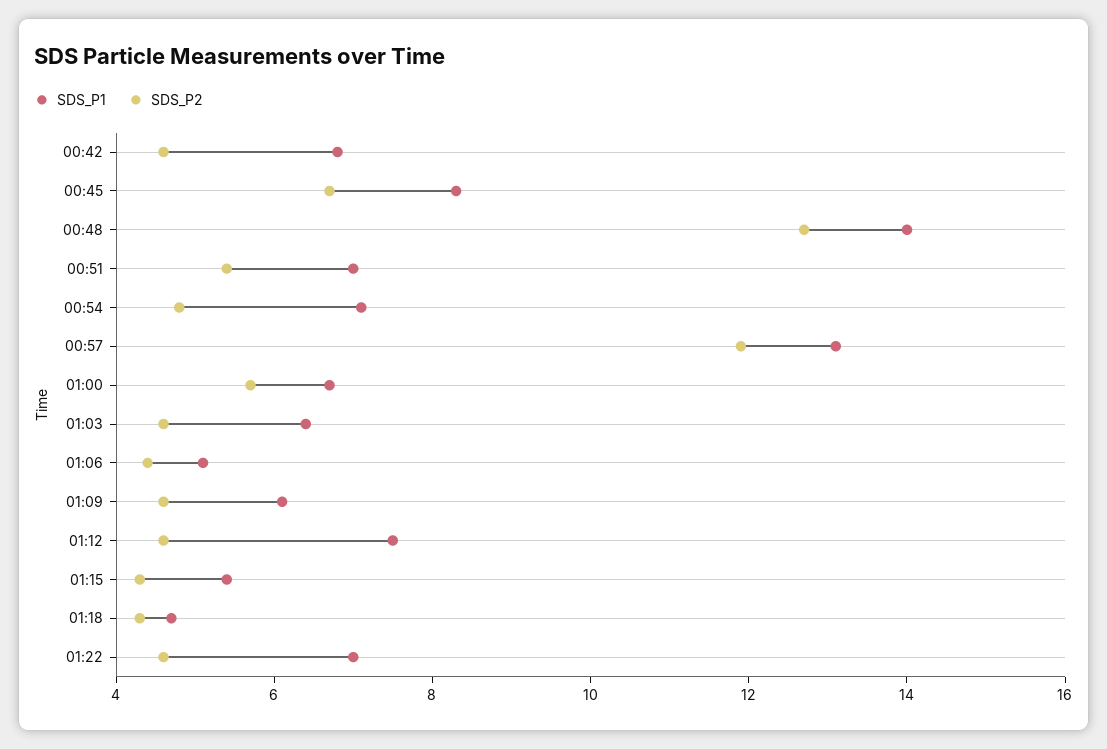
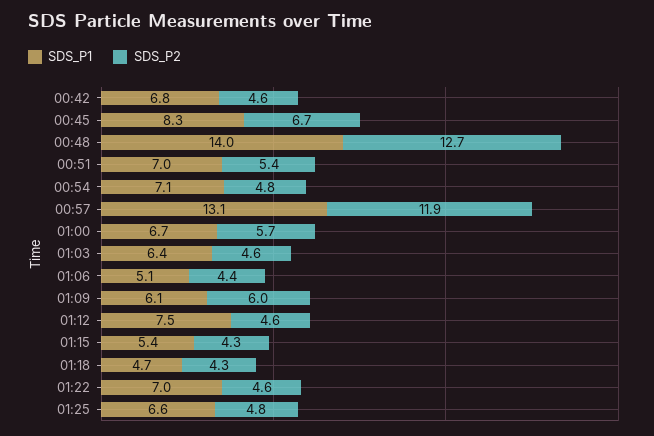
SDS_P2, 01:09: 4.5 -> 6
SDS_P1, 01:25: none -> 6.6
SDS_P2, 01:25: none -> 4.8

